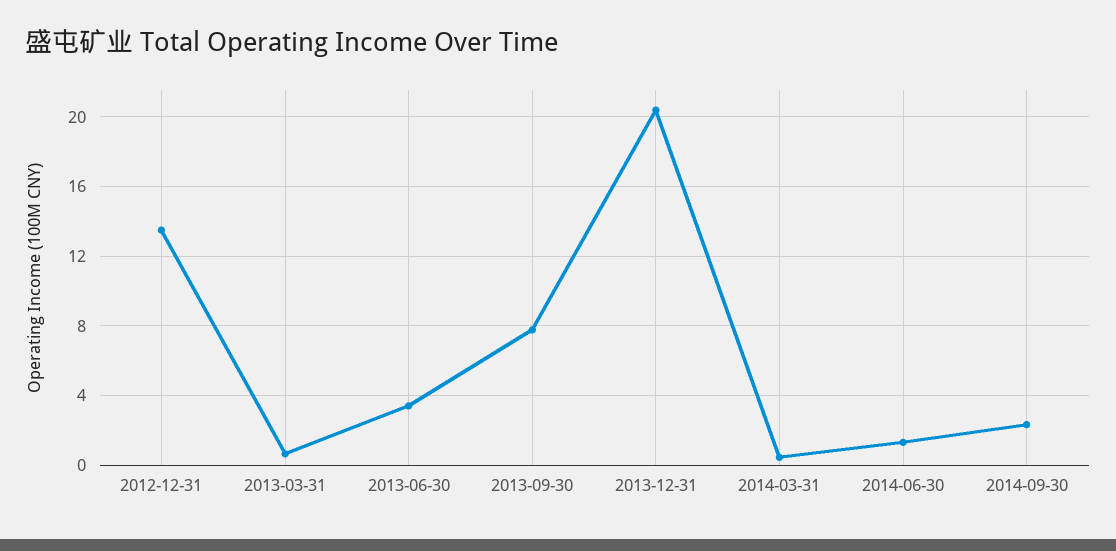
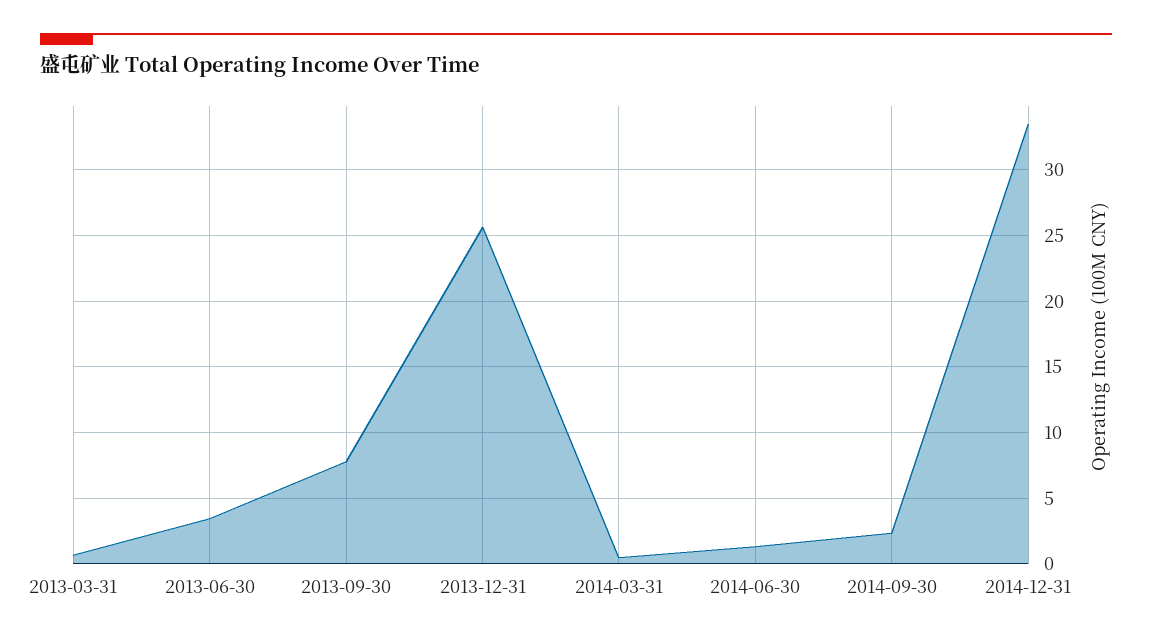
2012-12-31: 13.5 -> none
2013-12-31: 20.5 -> 25.5
2014-12-31: none -> 33.5

